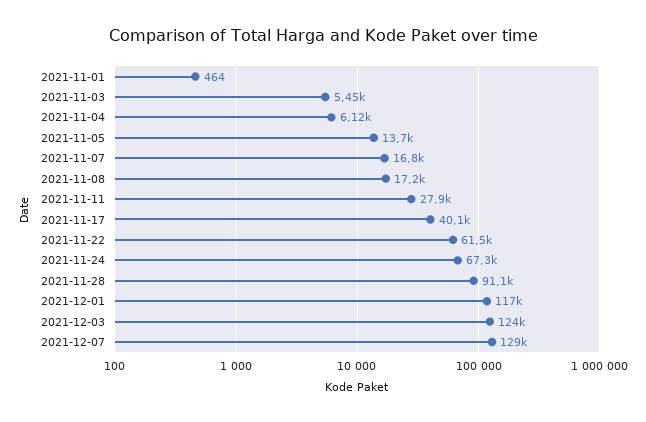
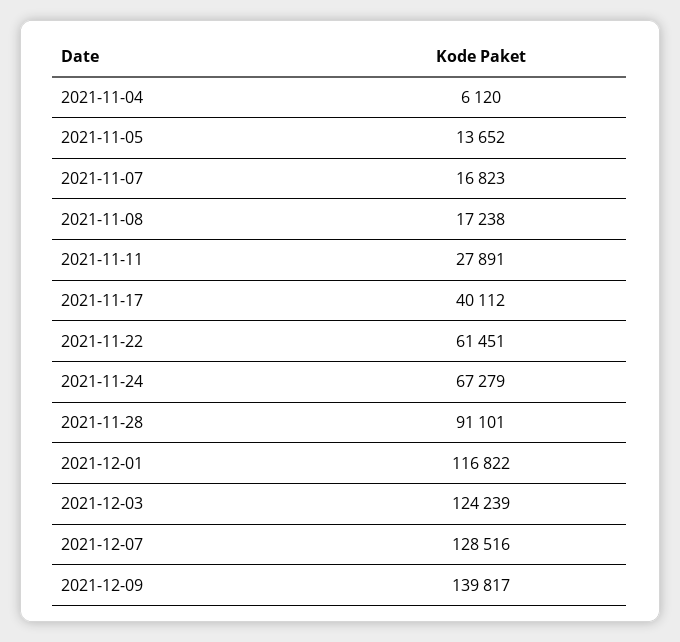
2021-11-01: 464 -> none
2021-11-03: 5450 -> none
2021-12-09: none -> 139817

